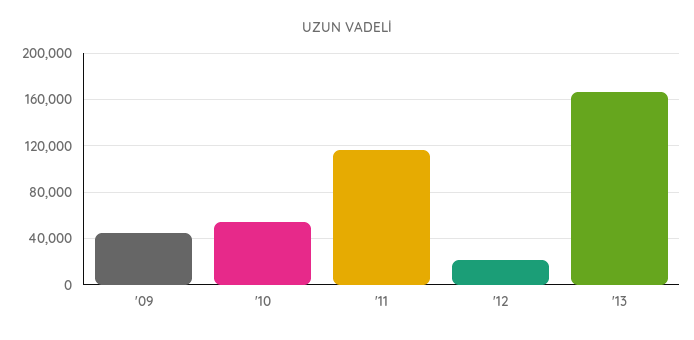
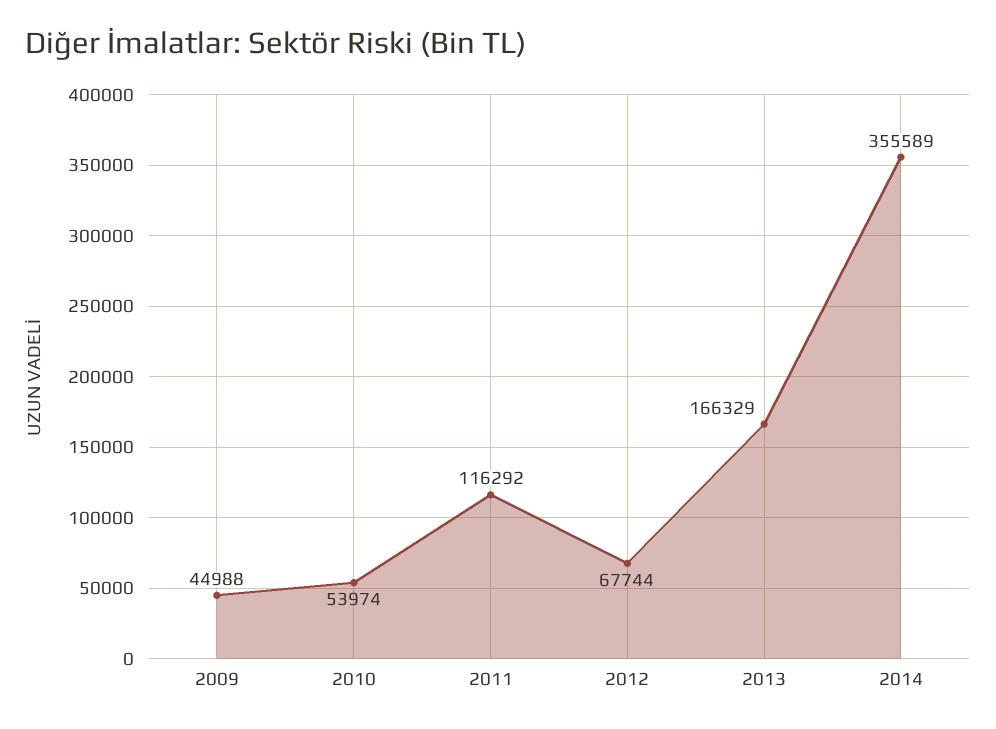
'12: 20000 -> 67744
2014: none -> 355589

